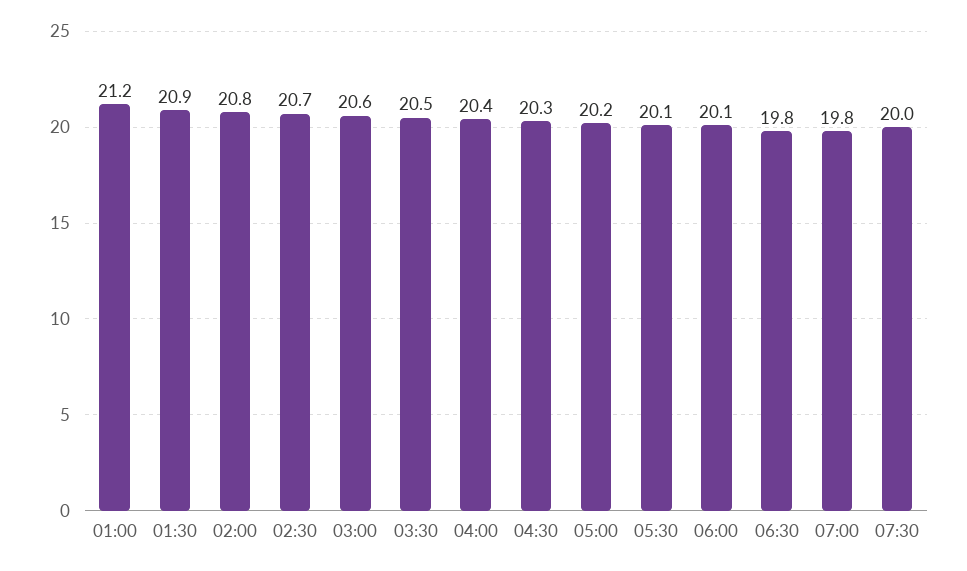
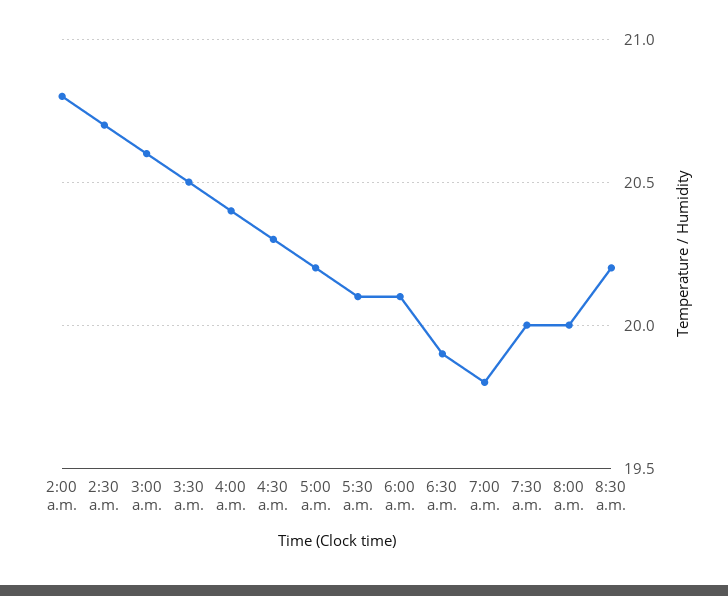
01:00: 21.2 -> none
01:30: 20.9 -> none
06:30: 19.8 -> 19.9
8:00 a.m.: none -> 20
8:30 a.m.: none -> 20.2

